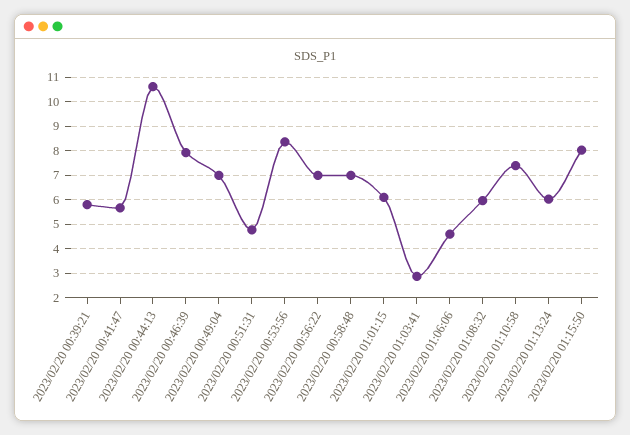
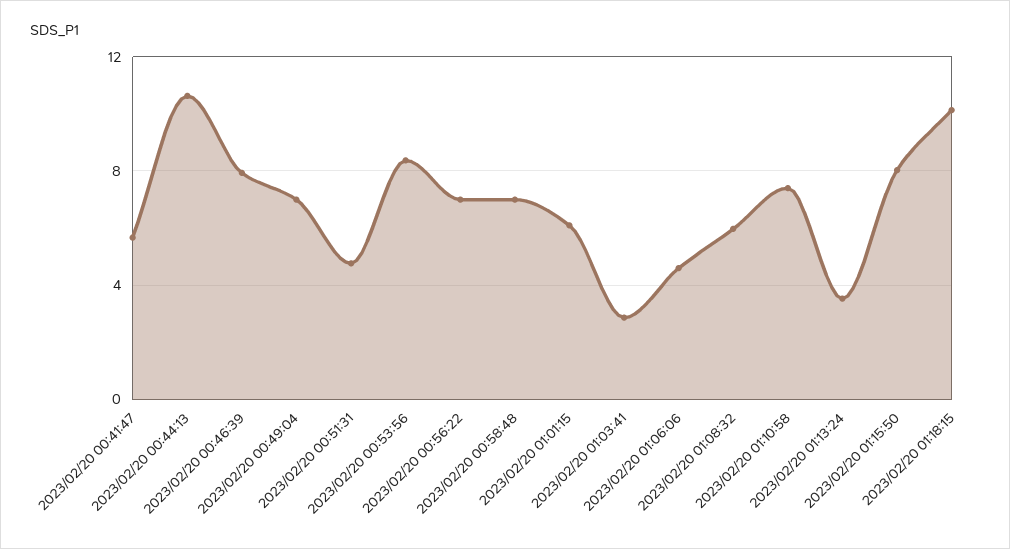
2023/02/20 00:39:21: 5.75 -> none
2023/02/20 01:13:24: 6 -> 3.5
2023/02/20 01:18:15: none -> 10

